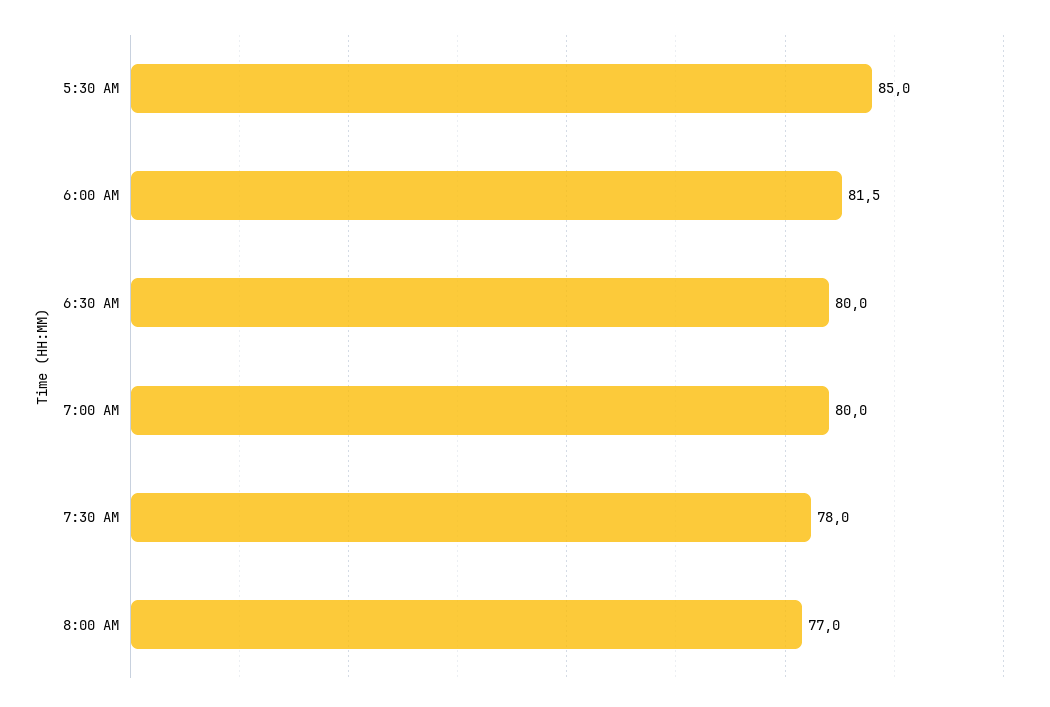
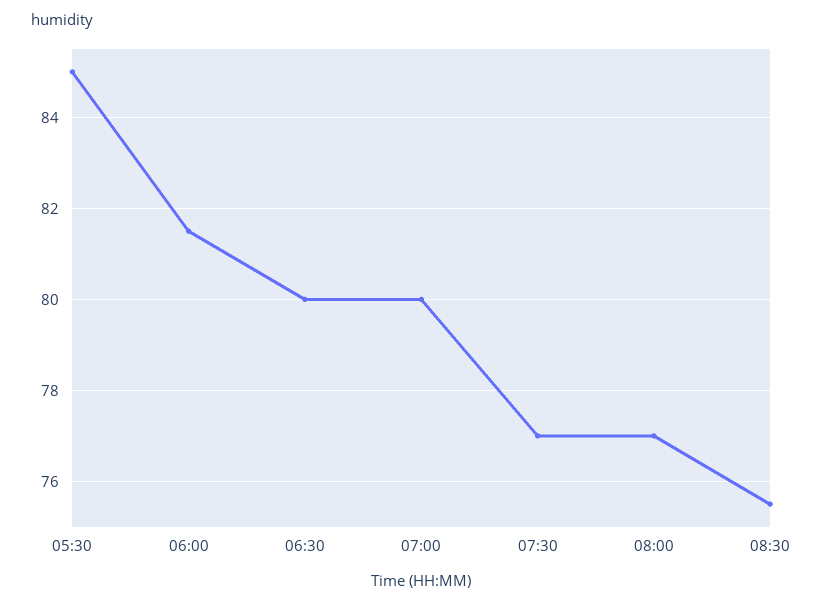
7:30 AM: 78 -> 77
08:30: none -> 75.5

